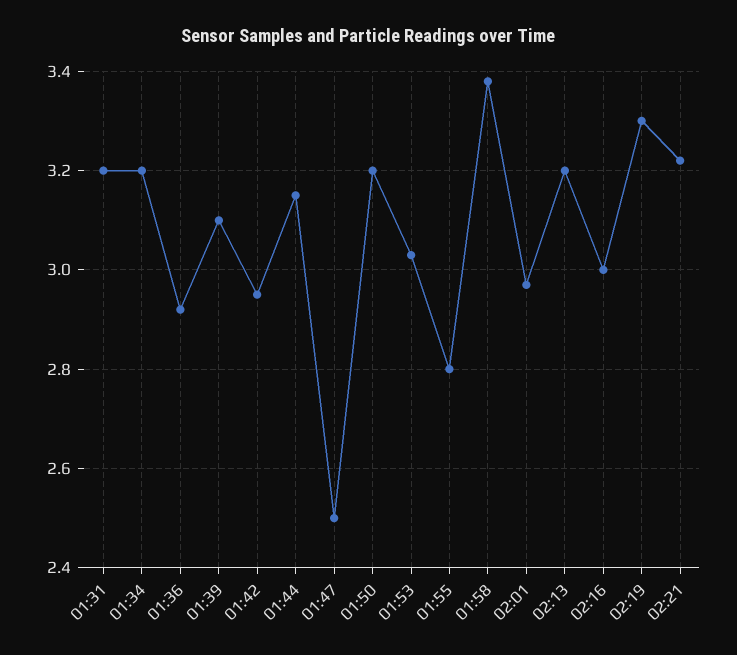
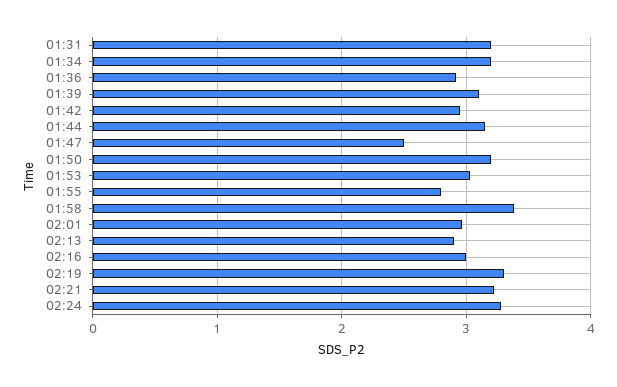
02:13: 3.2 -> 2.9
02:24: none -> 3.3

